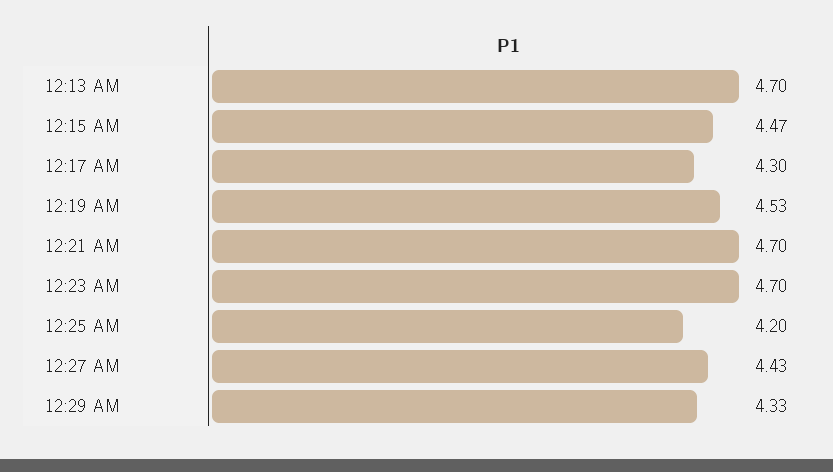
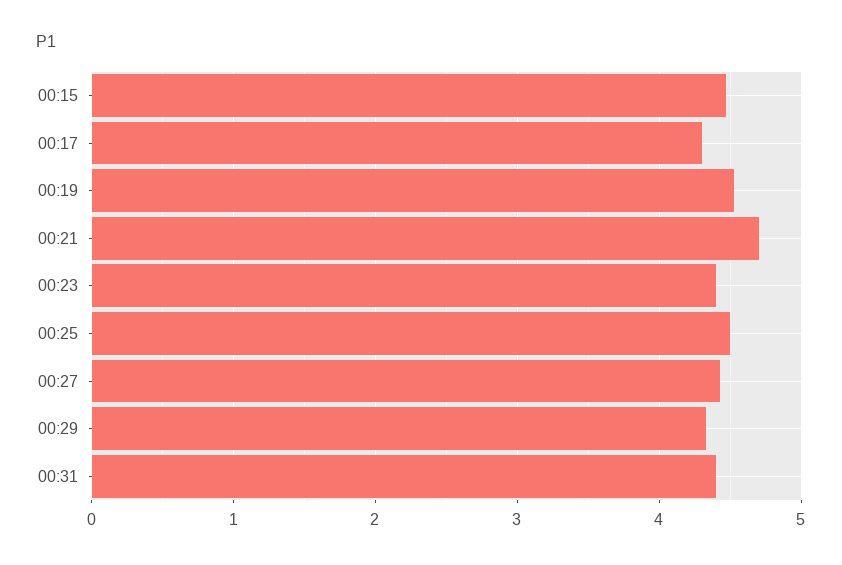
12:13 AM: 4.7 -> none
12:23 AM: 4.7 -> 4.4
12:25 AM: 4.2 -> 4.5
00:31: none -> 4.4

